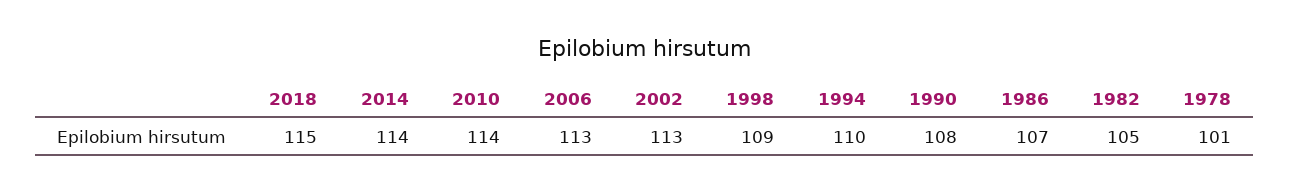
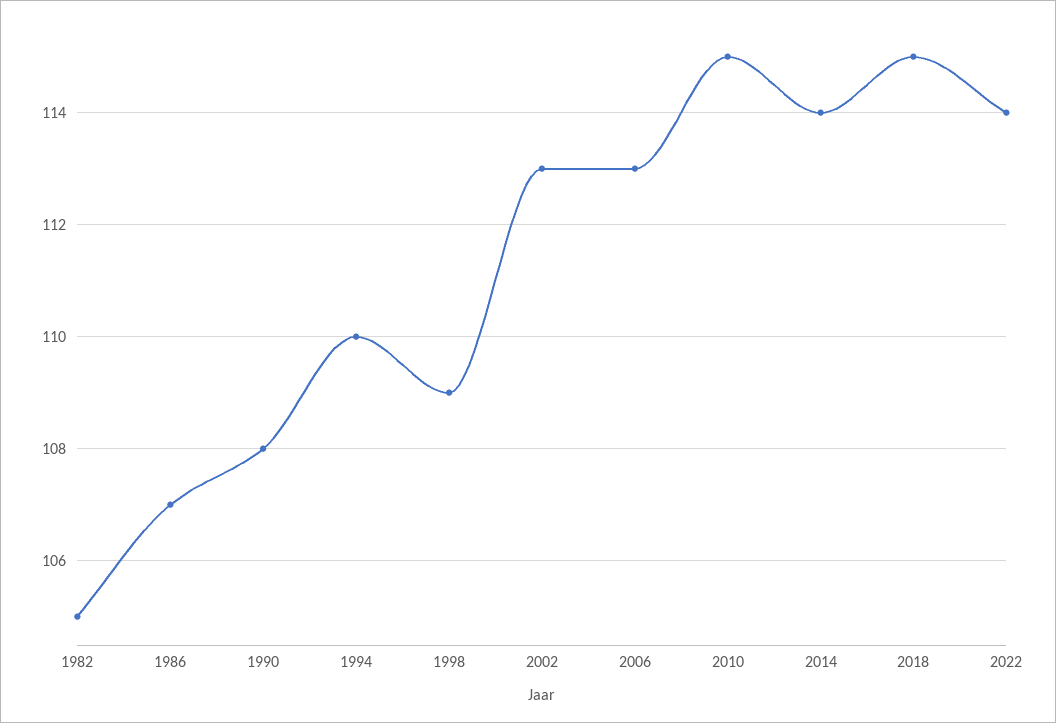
2010: 114 -> 115
1978: 101 -> none
2022: none -> 114

